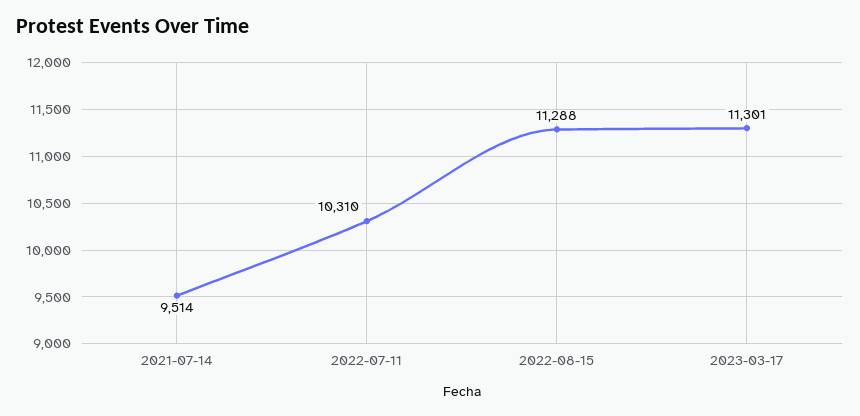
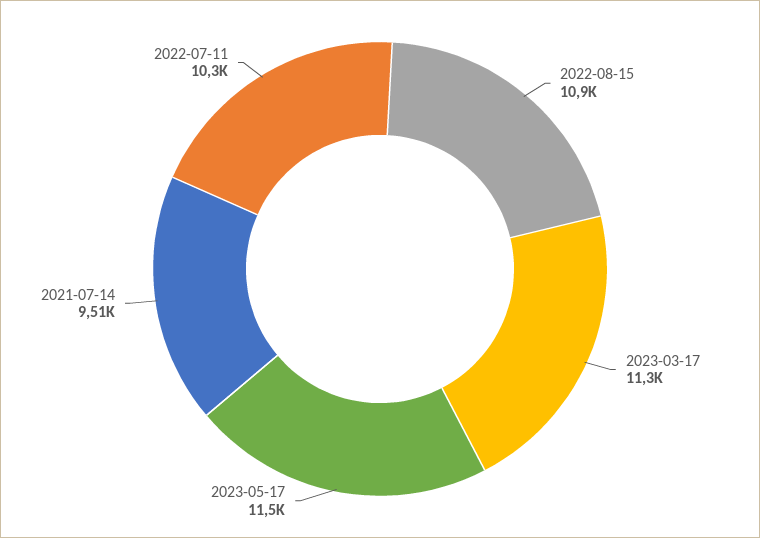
2022-08-15: 11288 -> 10900
2023-05-17: none -> 11500

